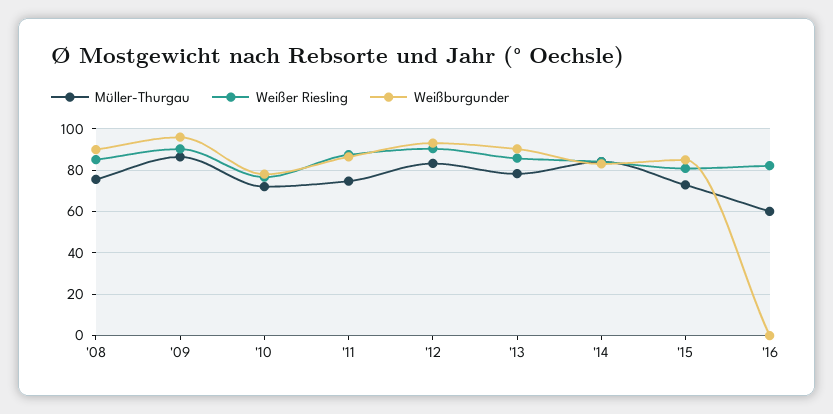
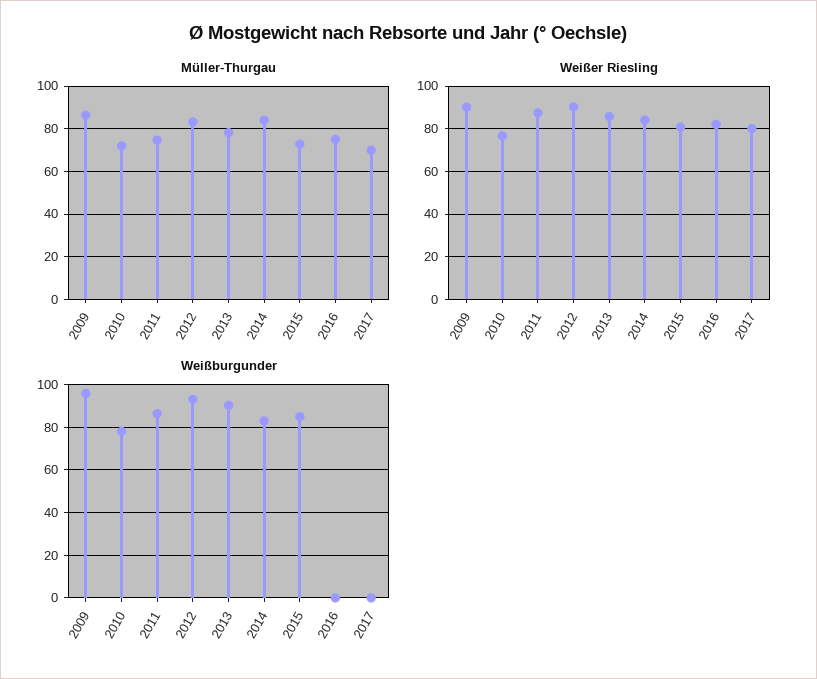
Müller-Thurgau, '08: 75 -> none
Weißer Riesling, '08: 85 -> none
Weißburgunder, '08: 90 -> none
Müller-Thurgau, '16: 60 -> 75
Müller-Thurgau, 2017: none -> 70
Weißer Riesling, 2017: none -> 80
Weißburgunder, 2017: none -> 0

